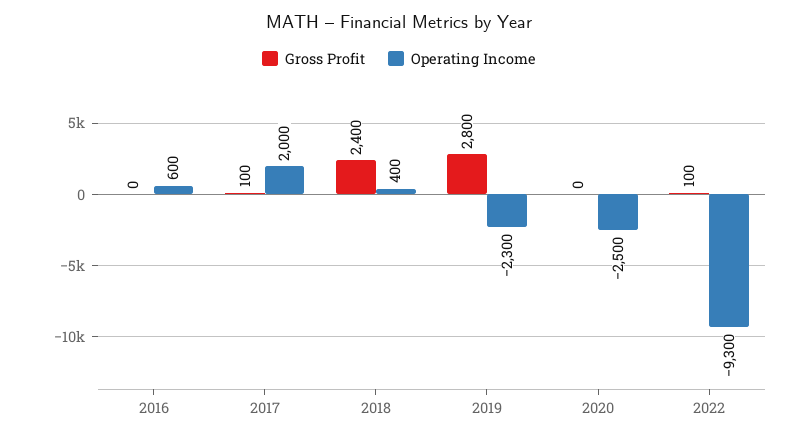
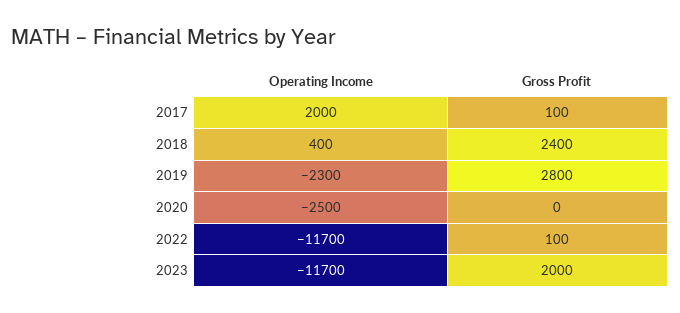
Gross Profit, 2016: 0 -> none
Operating Income, 2016: 600 -> none
Operating Income, 2022: -9300 -> -11700
Operating Income, 2023: none -> -11700
Gross Profit, 2023: none -> 2000

